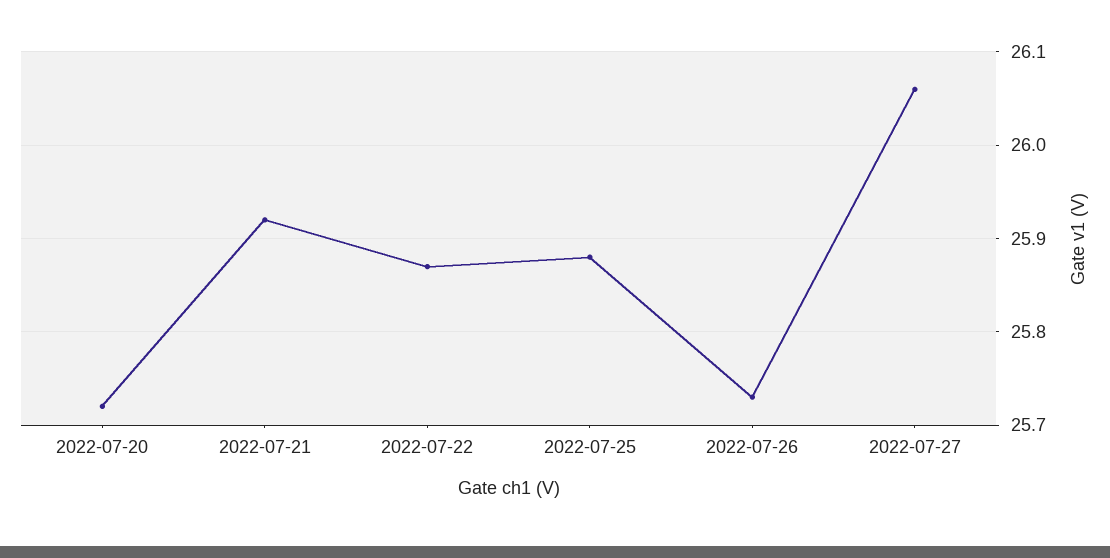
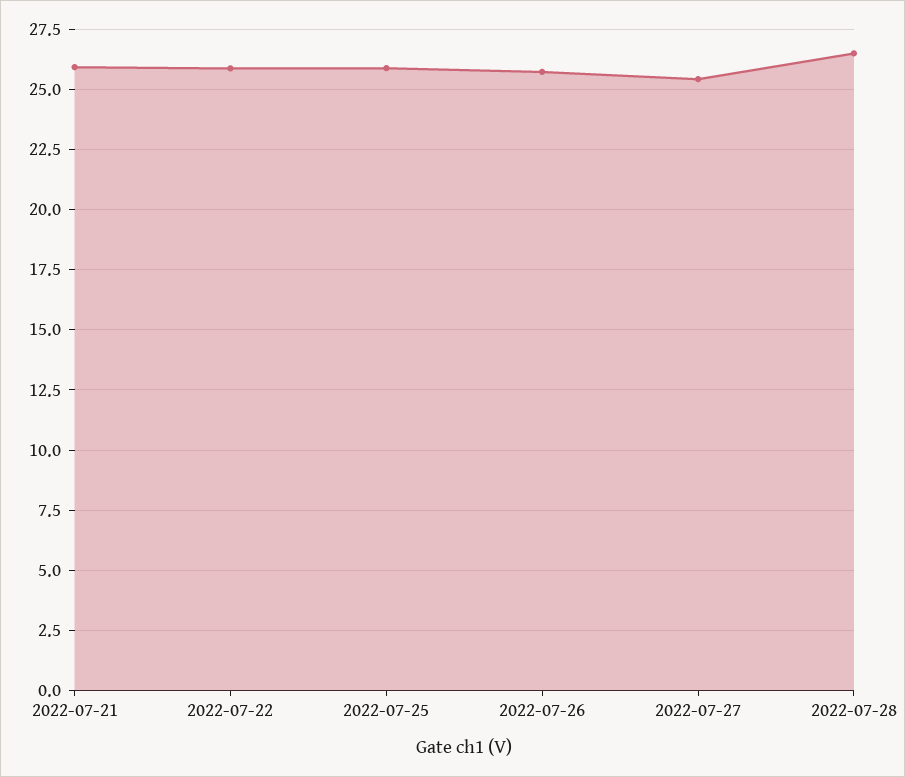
2022-07-20: 25.72 -> none
2022-07-27: 26.06 -> 25.5
2022-07-28: none -> 26.5

